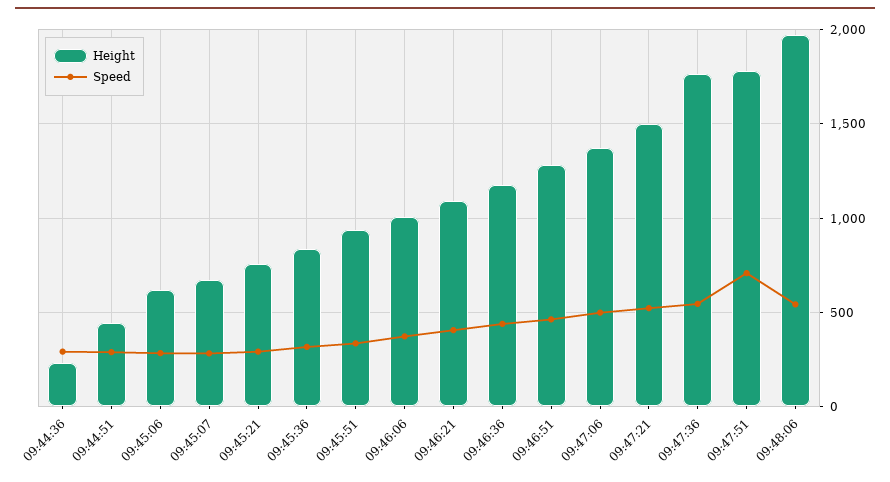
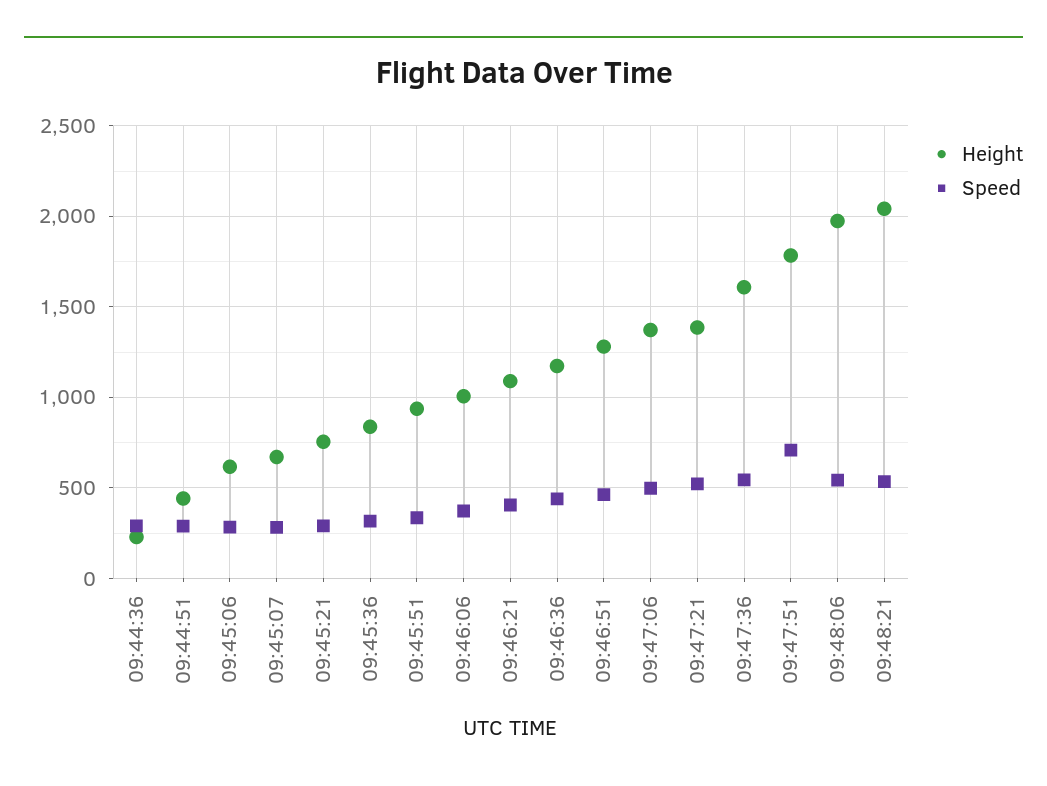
Height, 09:47:21: 1500 -> 1400
Height, 09:47:36: 1750 -> 1600
Height, 09:48:21: none -> 2050
Speed, 09:48:21: none -> 550

